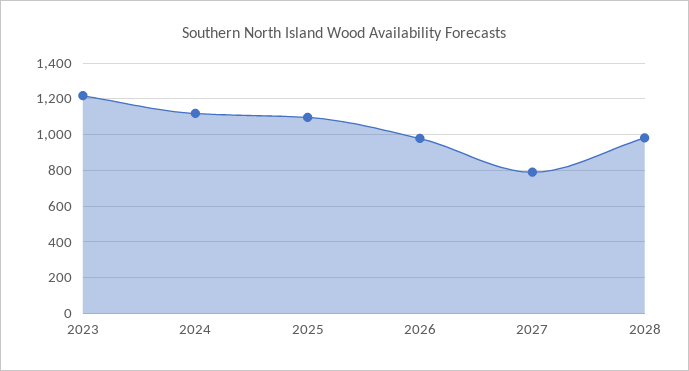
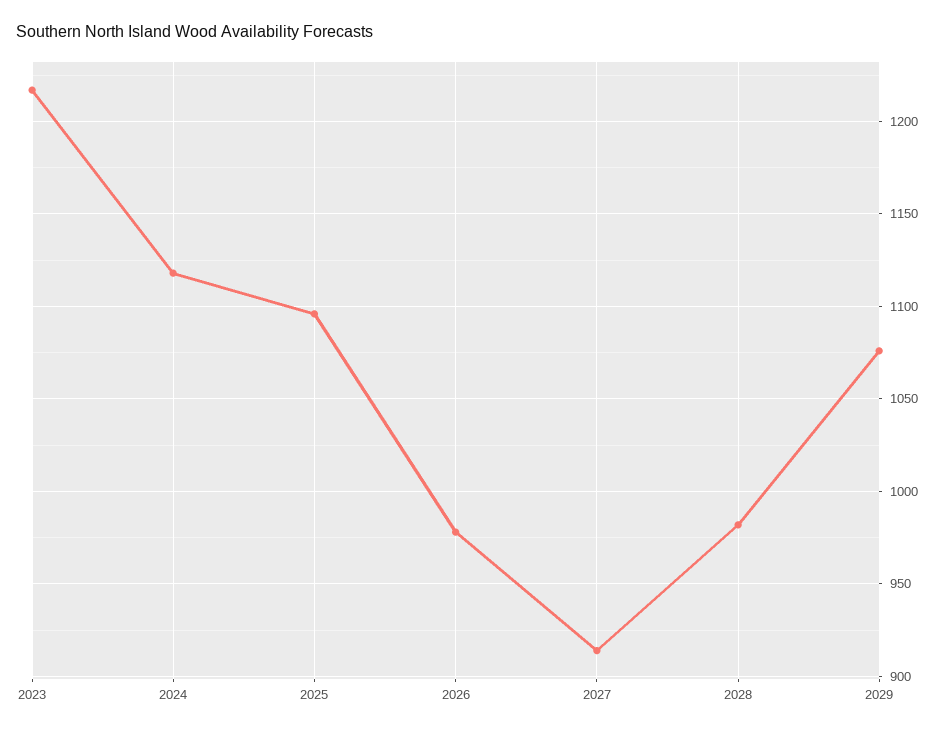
2027: 800 -> 915
2029: none -> 1075

